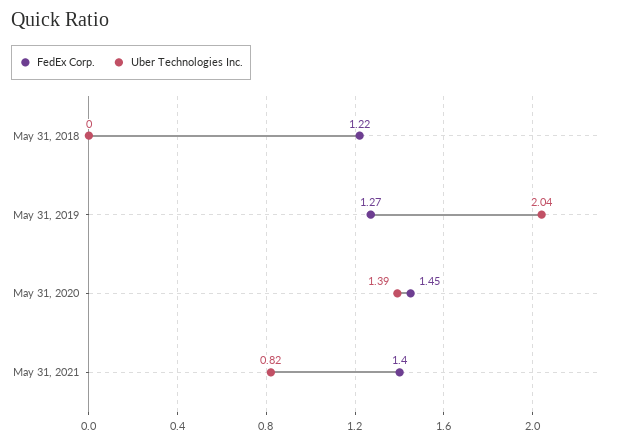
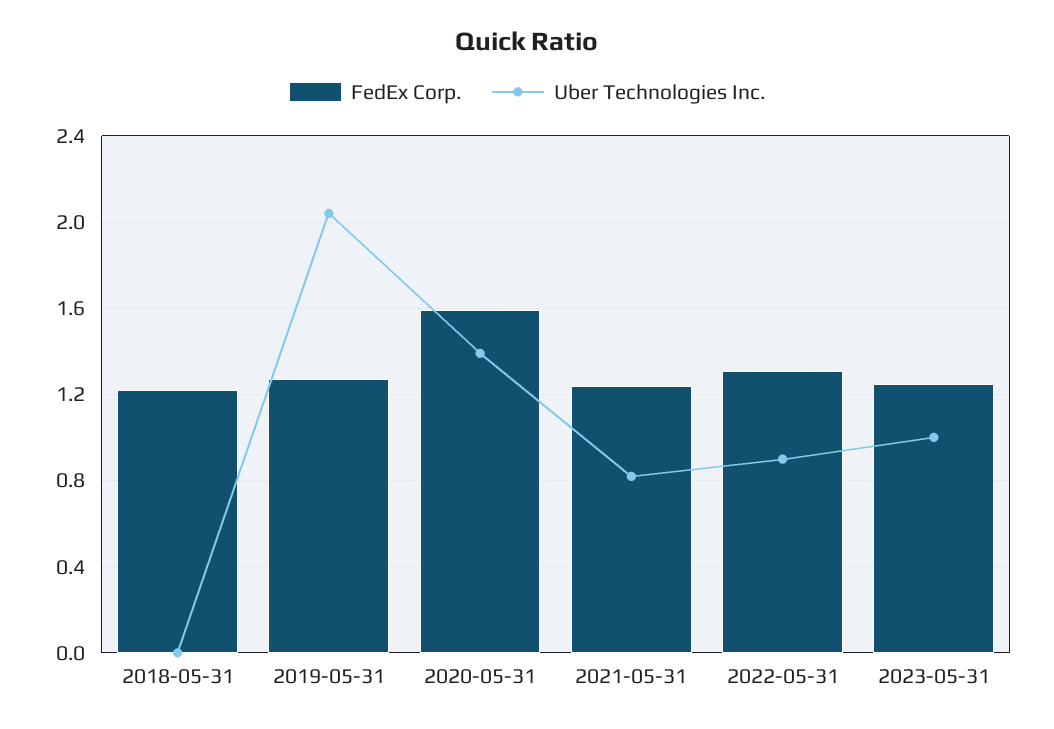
FedEx Corp., May 31, 2020: 1.45 -> 1.6
FedEx Corp., May 31, 2021: 1.4 -> 1.25
FedEx Corp., 2022-05-31: none -> 1.3
Uber Technologies Inc., 2022-05-31: none -> 0.9
FedEx Corp., 2023-05-31: none -> 1.25
Uber Technologies Inc., 2023-05-31: none -> 1

